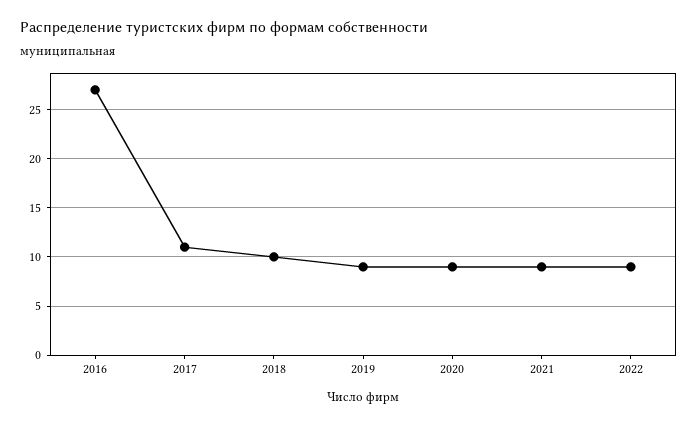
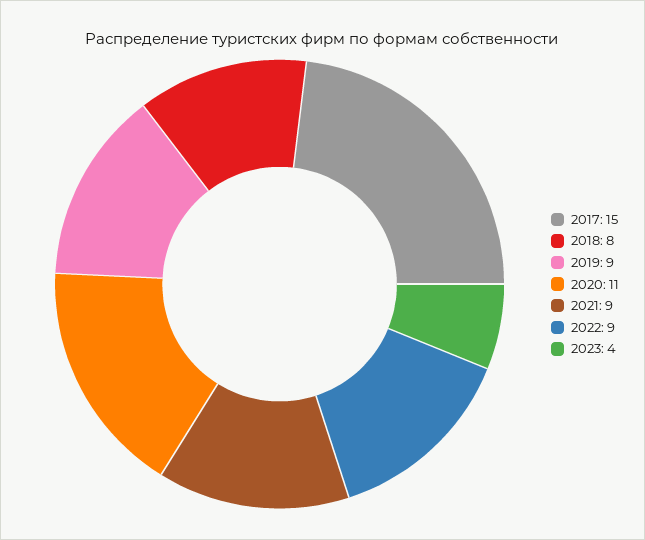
2016: 27 -> none
2017: 11 -> 15
2018: 10 -> 8
2020: 9 -> 11
2023: none -> 4

